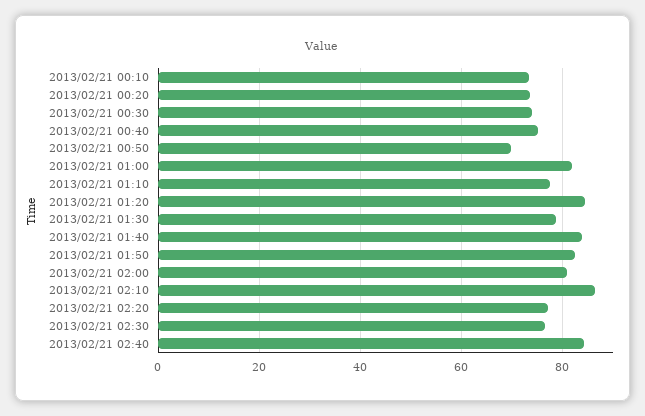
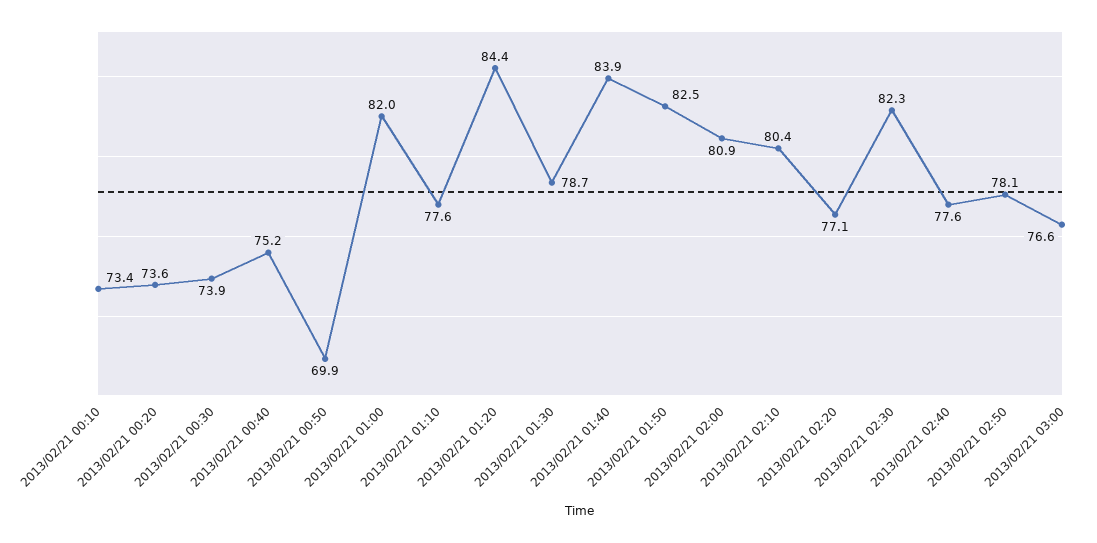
2013/02/21 02:10: 86 -> 80.4
2013/02/21 02:30: 76 -> 82.3
2013/02/21 02:40: 84 -> 77.6
2013/02/21 02:50: none -> 78.1
2013/02/21 03:00: none -> 76.6

